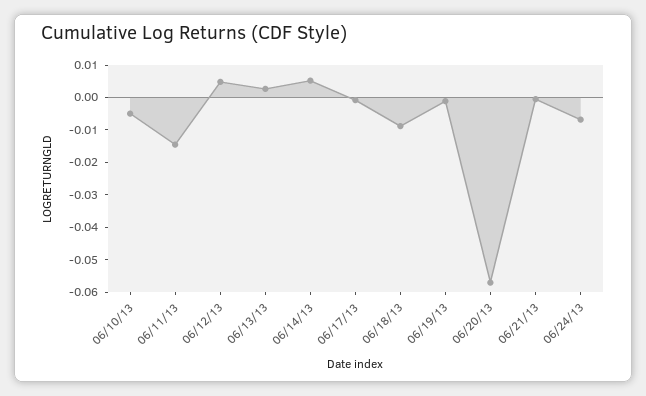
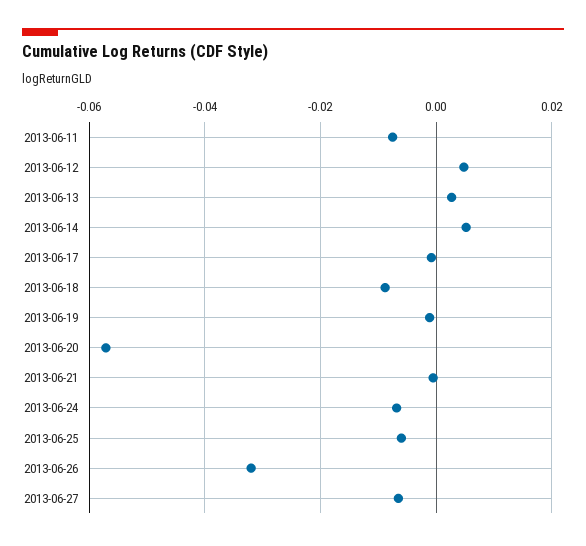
06/10/13: -0.005 -> none
06/11/13: -0.015 -> -0.008
2013-06-25: none -> -0.006
2013-06-26: none -> -0.032
2013-06-27: none -> -0.006

